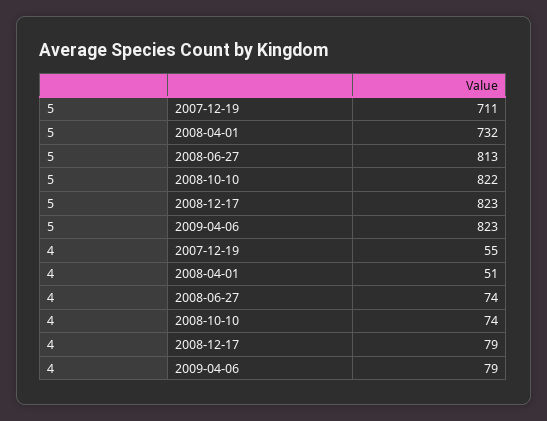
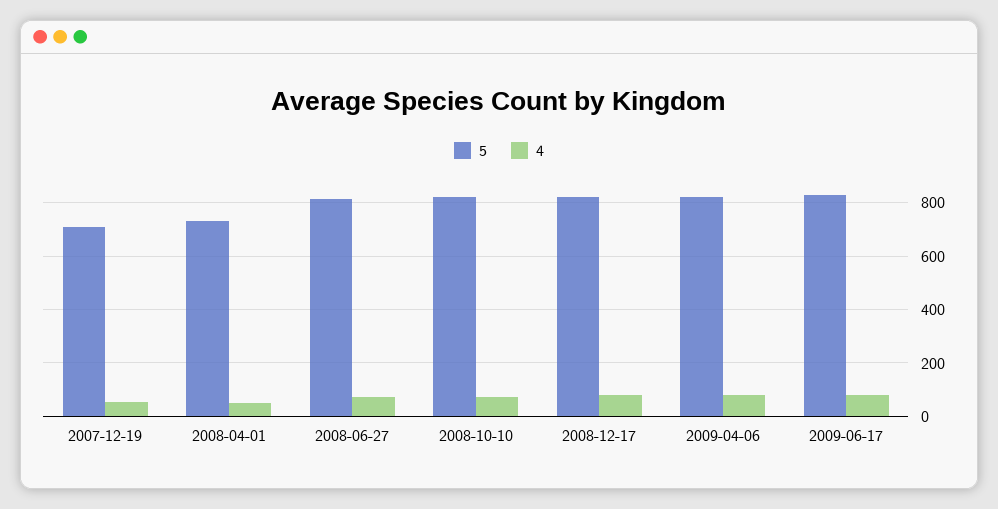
5, 2009-06-17: none -> 825
4, 2009-06-17: none -> 75

